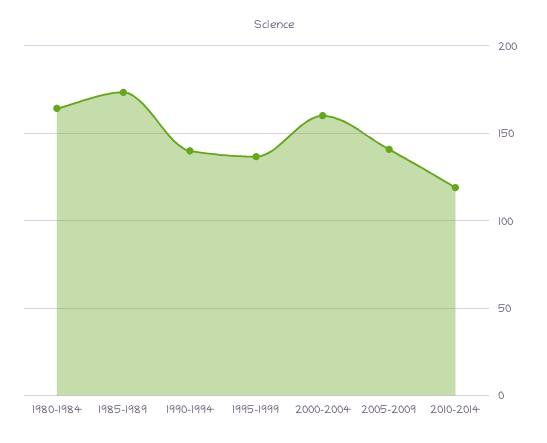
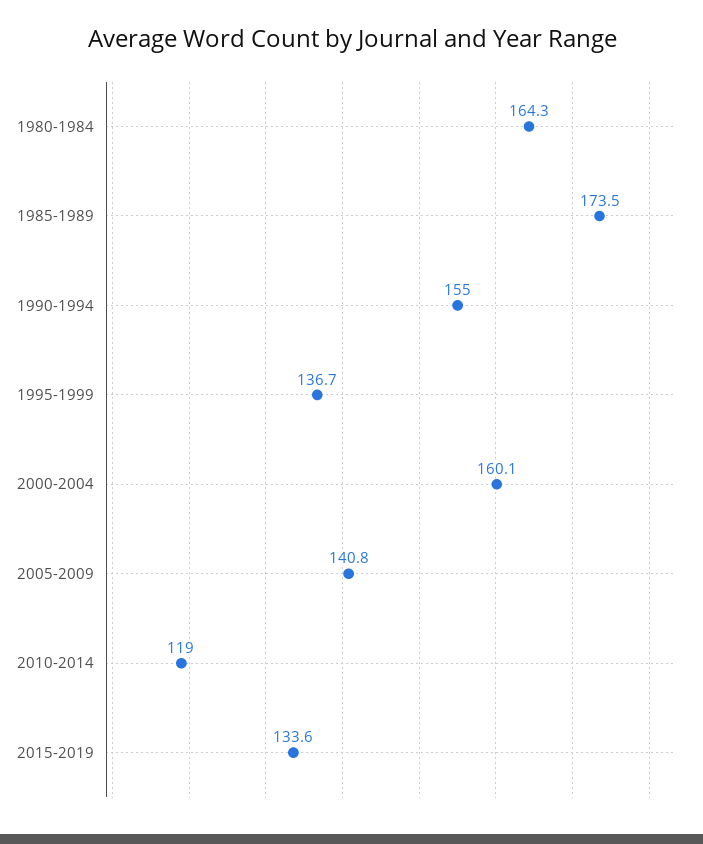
1990-1994: 140 -> 155
2015-2019: none -> 133.6

